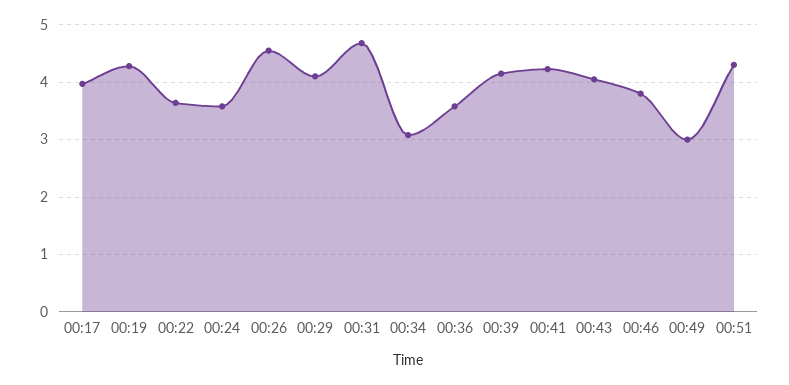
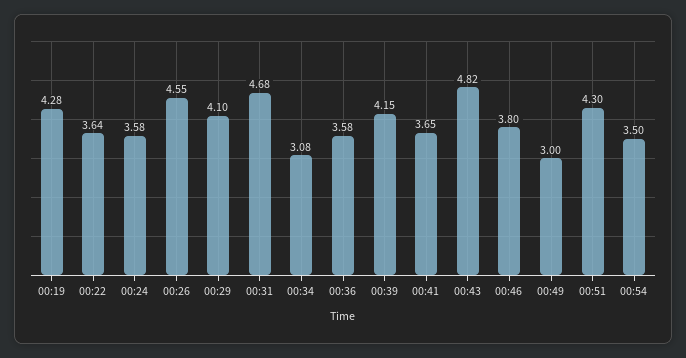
00:17: 4 -> none
00:41: 4.2 -> 3.65
00:43: 4 -> 4.82
00:54: none -> 3.5

